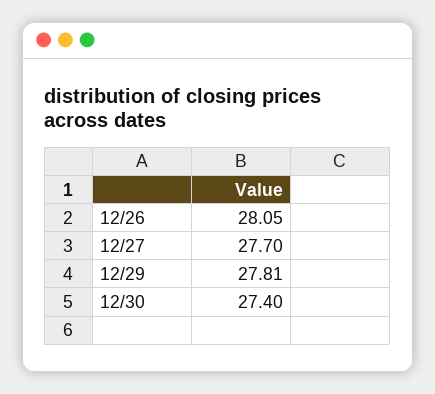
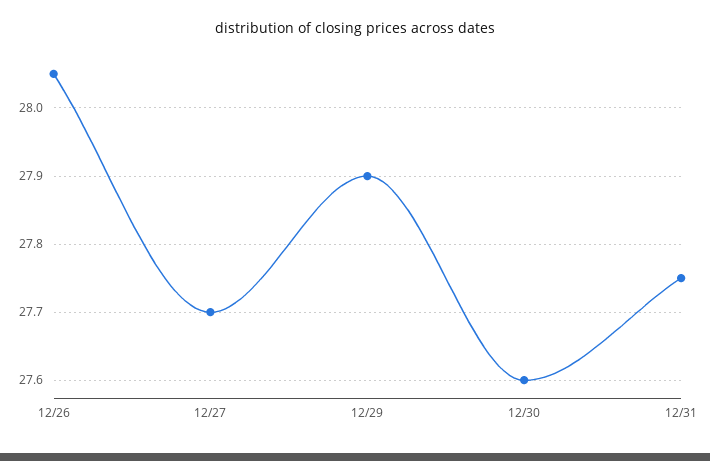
12/29: 27.81 -> 27.9
12/30: 27.4 -> 27.6
12/31: none -> 27.75

